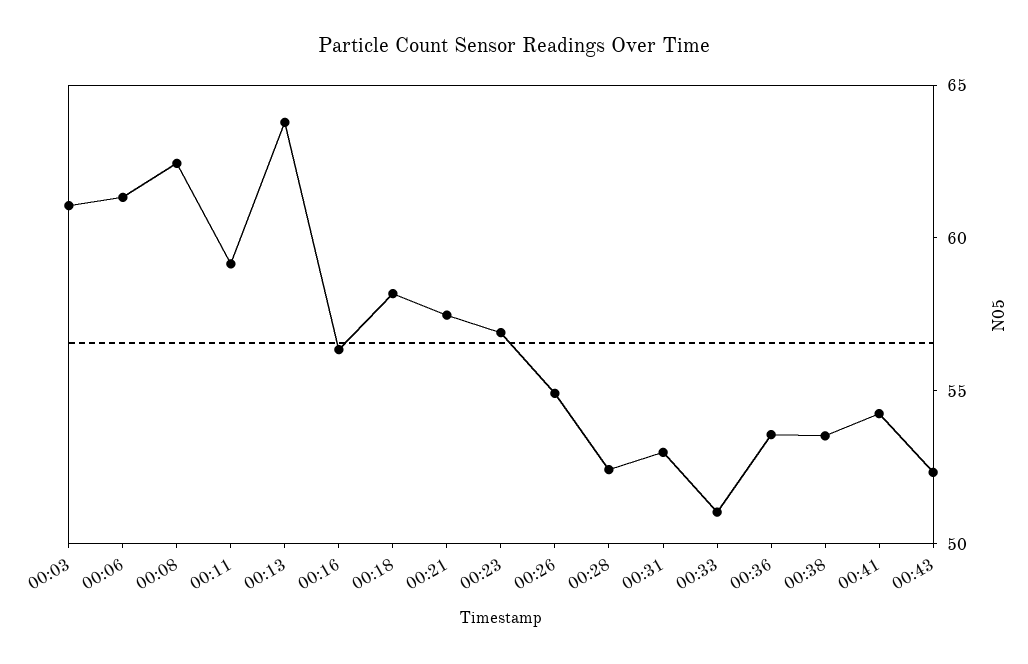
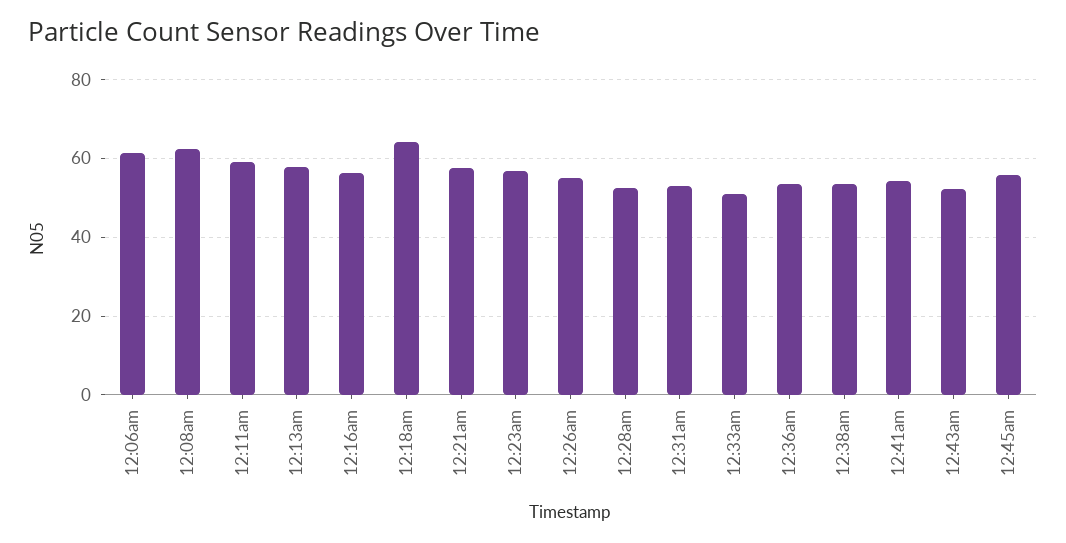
00:03: 61 -> none
00:13: 64 -> 58
00:18: 58 -> 64
12:45am: none -> 56

